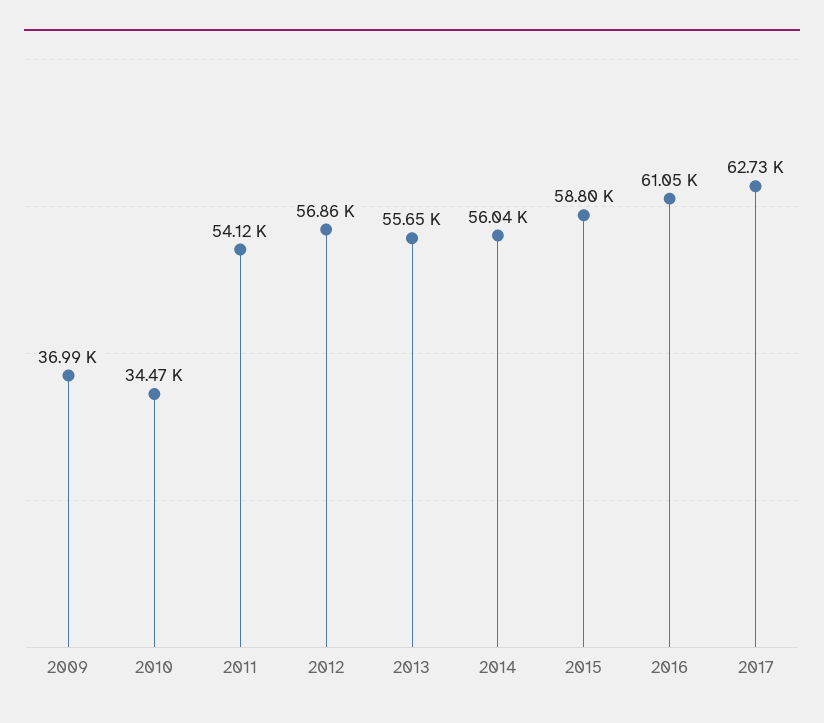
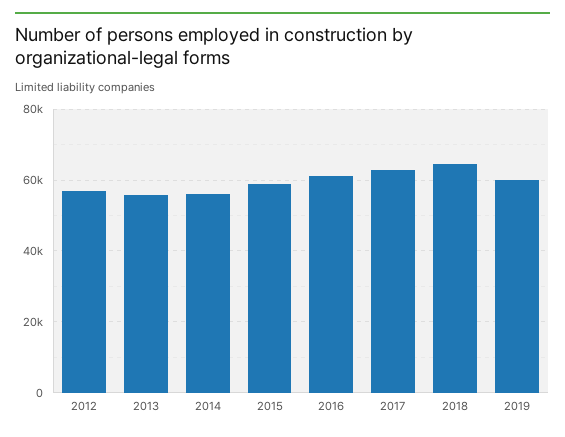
2009: 36990 -> none
2010: 34470 -> none
2011: 54120 -> none
2018: none -> 64000
2019: none -> 60000

